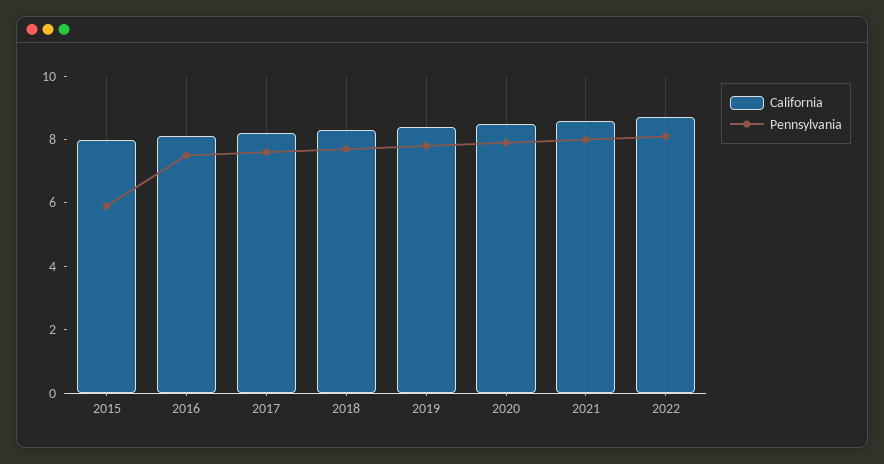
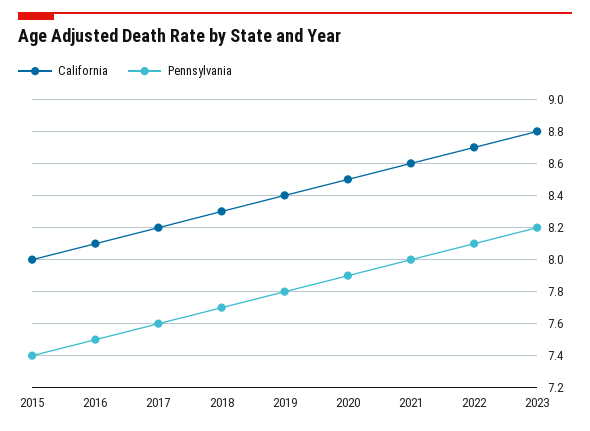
Pennsylvania, 2015: 6 -> 7.4
California, 2023: none -> 8.8
Pennsylvania, 2023: none -> 8.2

